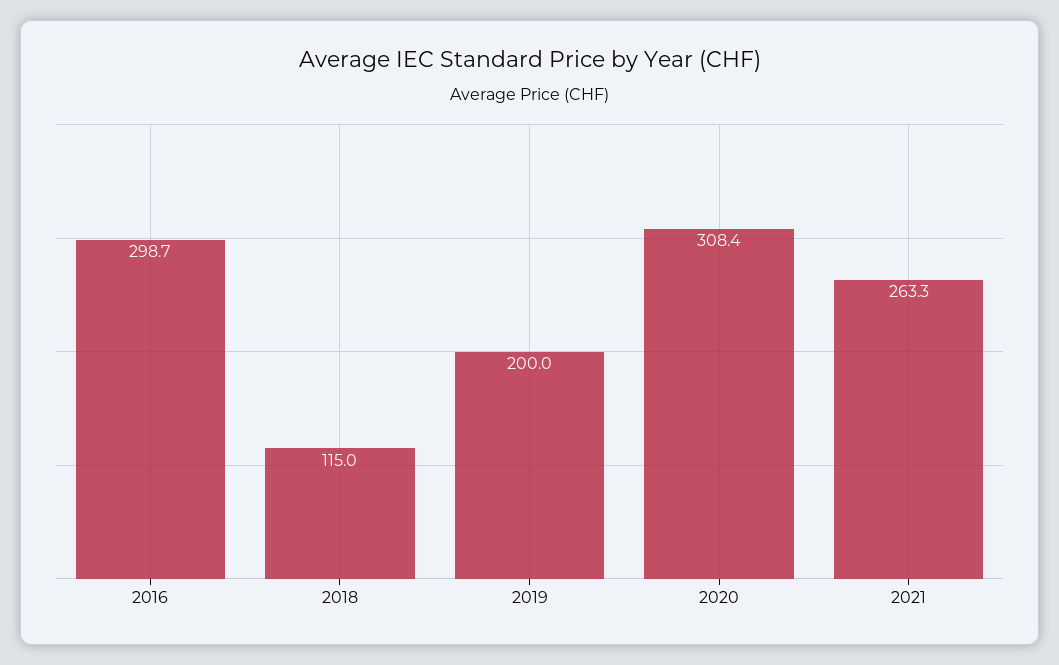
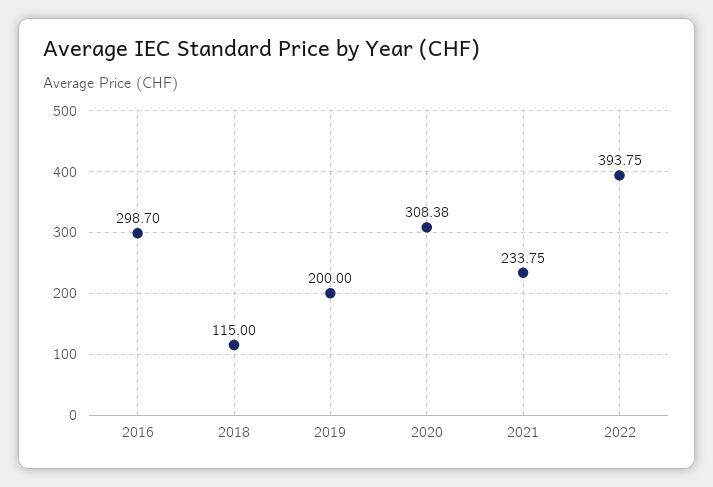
2021: 263.3 -> 233.75
2022: none -> 393.75

